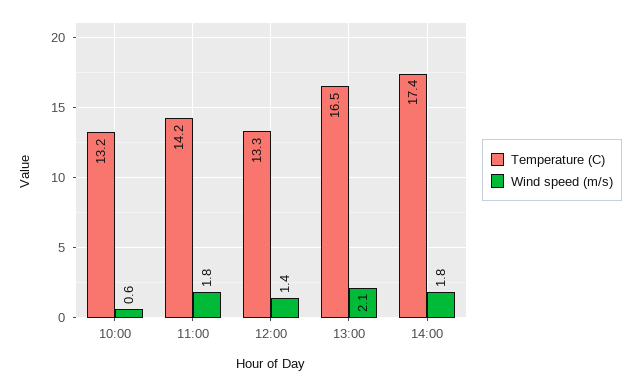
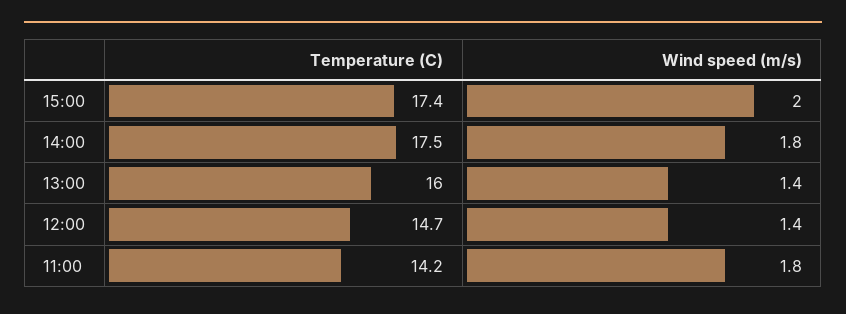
Temperature (C), 10:00: 13.2 -> none
Wind speed (m/s), 10:00: 0.6 -> none
Temperature (C), 12:00: 13.3 -> 14.7
Temperature (C), 13:00: 16.5 -> 16
Wind speed (m/s), 13:00: 2.1 -> 1.4
Temperature (C), 14:00: 17.4 -> 17.5
Temperature (C), 15:00: none -> 17.4
Wind speed (m/s), 15:00: none -> 2

